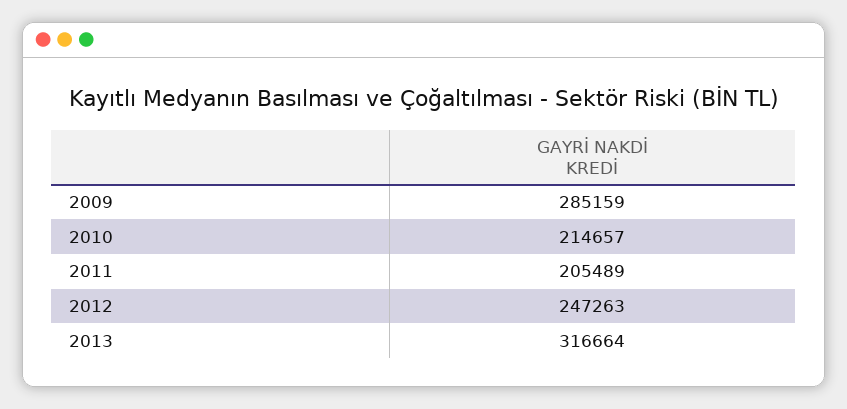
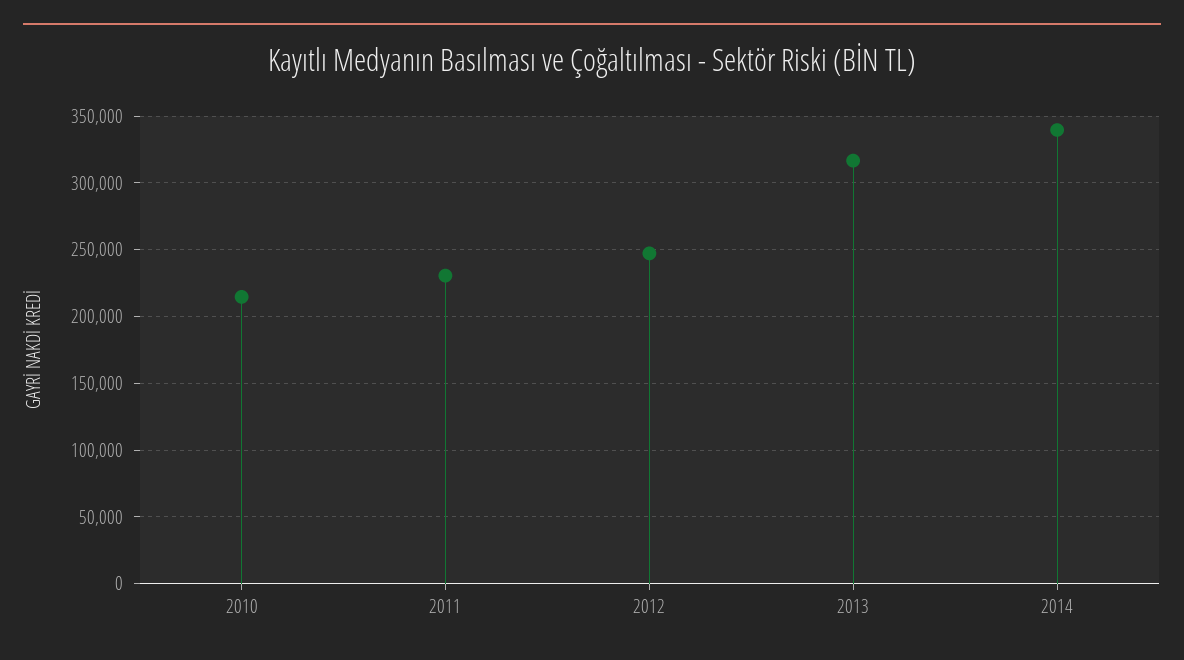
2009: 285159 -> none
2011: 205489 -> 230000
2014: none -> 340000

